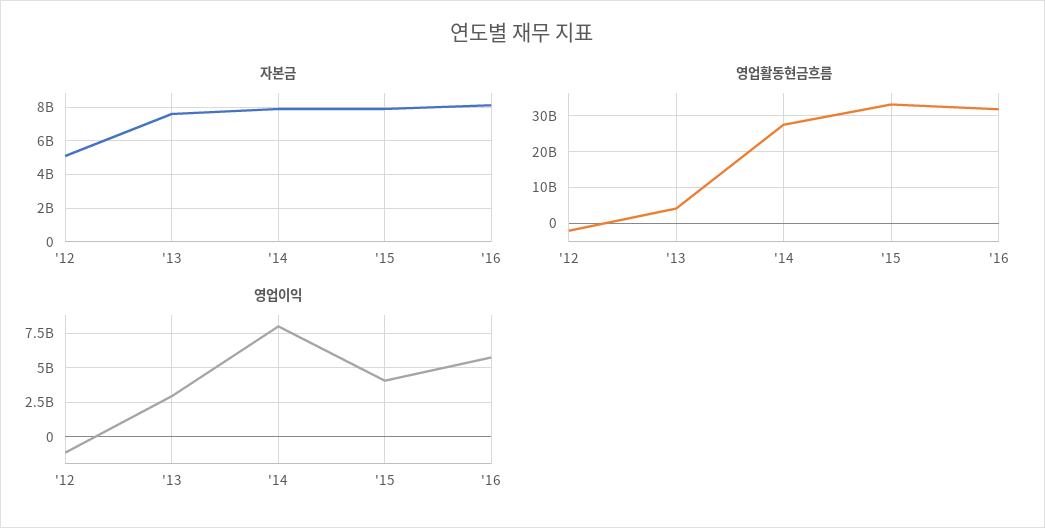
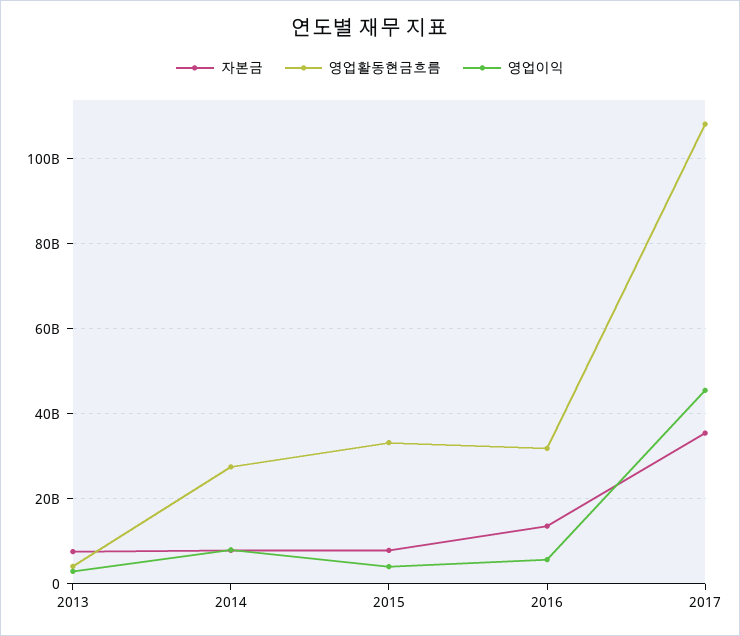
자본금, '12: 5000000000 -> none
자본금, '16: 8000000000 -> 14000000000
영업활동현금흐름, '12: -2000000000 -> none
영업이익, '12: -1000000000 -> none
자본금, 2017: none -> 36000000000
영업활동현금흐름, 2017: none -> 108000000000
영업이익, 2017: none -> 46000000000

